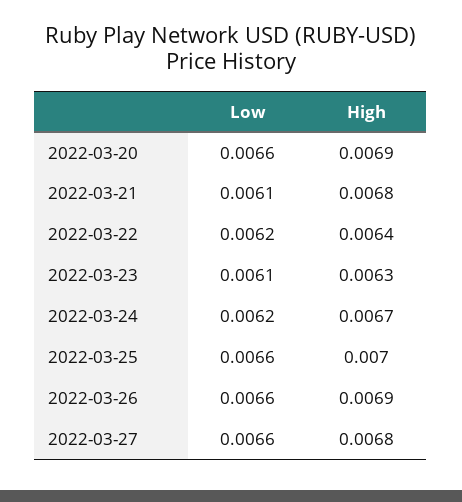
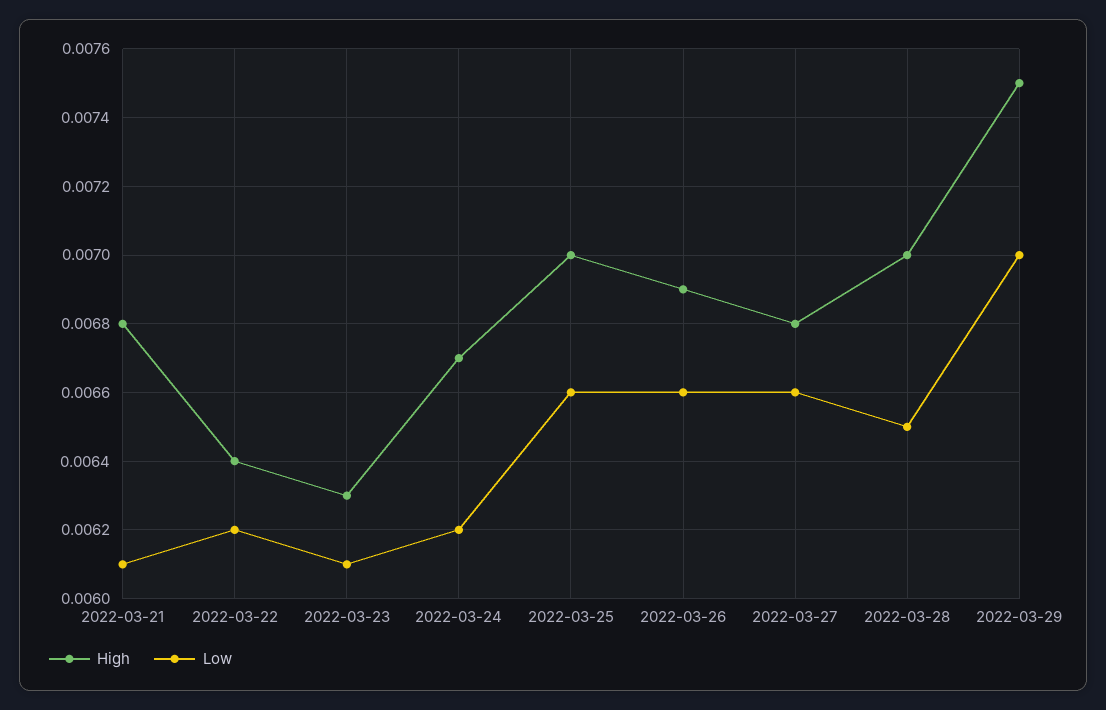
Low, 2022-03-20: 0.0066 -> none
High, 2022-03-20: 0.0069 -> none
High, 2022-03-28: none -> 0.007
Low, 2022-03-28: none -> 0.0065
High, 2022-03-29: none -> 0.0075
Low, 2022-03-29: none -> 0.007

